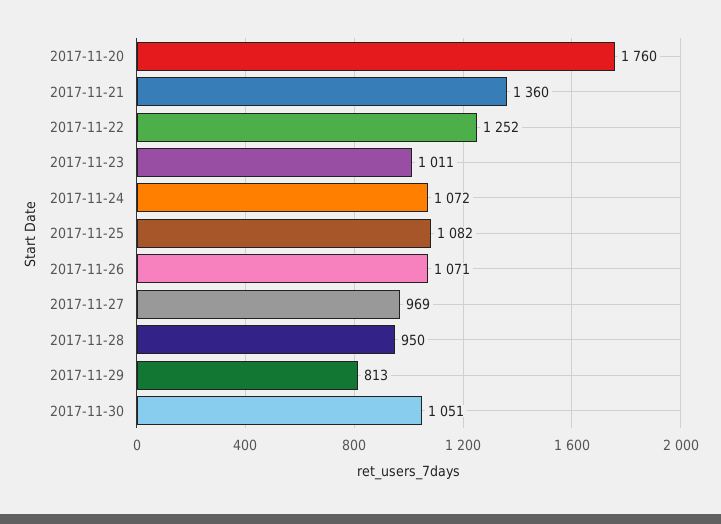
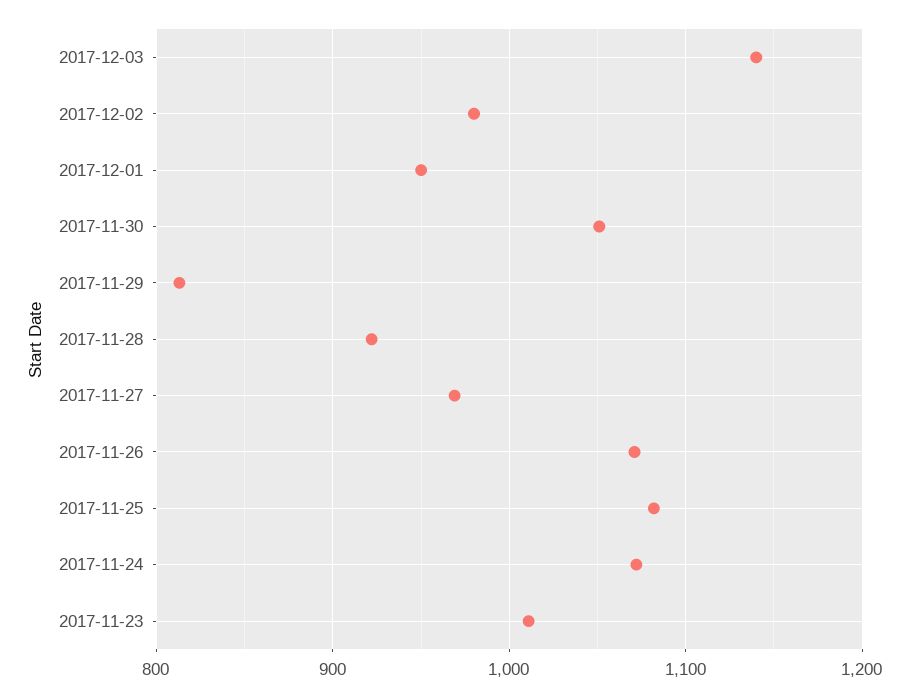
2017-11-20: 1760 -> none
2017-11-21: 1360 -> none
2017-11-22: 1252 -> none
2017-11-28: 950 -> 920
2017-12-03: none -> 1140
2017-12-02: none -> 980
2017-12-01: none -> 950

